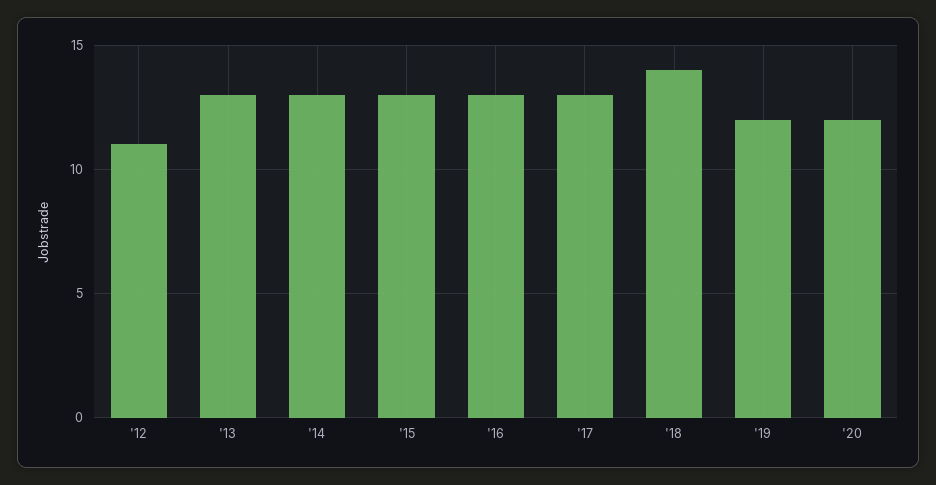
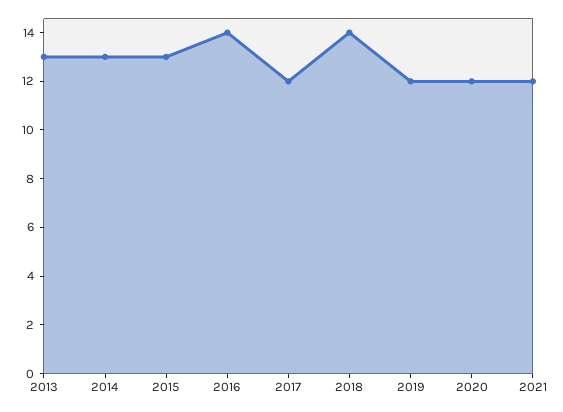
'12: 11 -> none
'16: 13 -> 14
'17: 13 -> 12
2021: none -> 12

